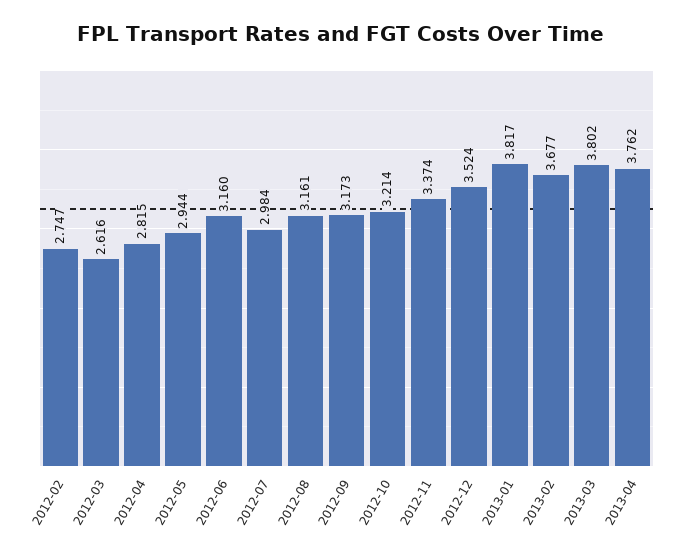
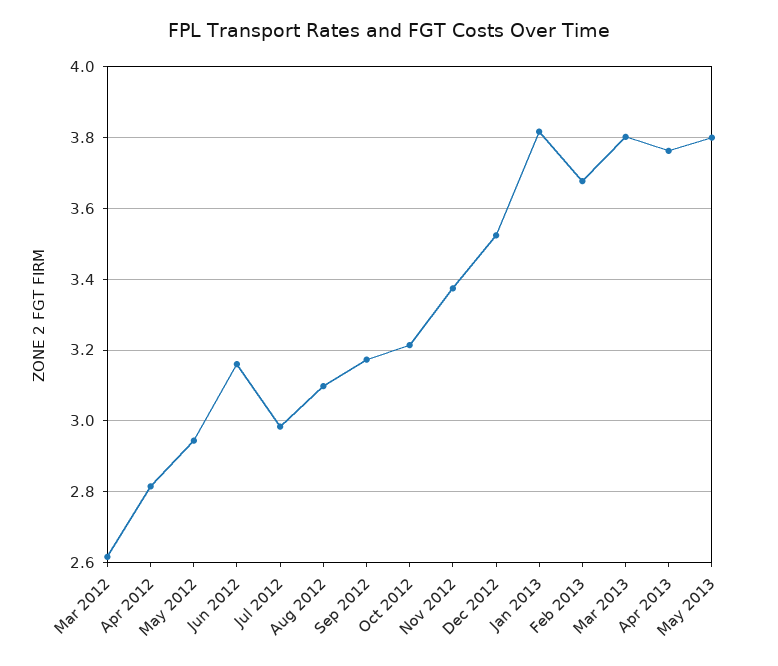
2012-02: 2.747 -> none
2012-08: 3.161 -> 3.1
May 2013: none -> 3.8

